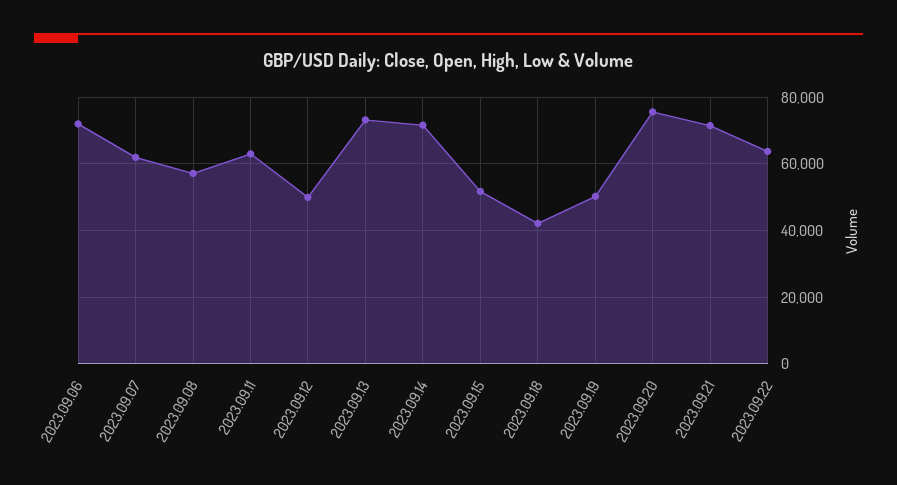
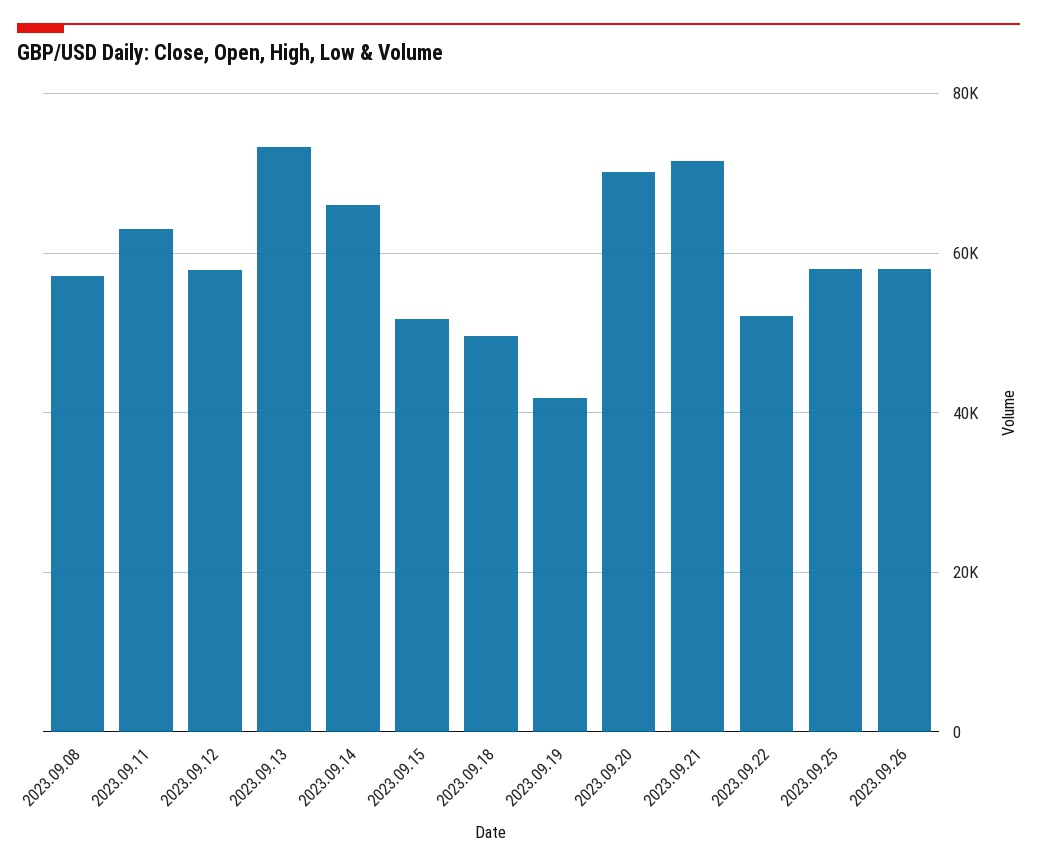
2023.09.06: 72000 -> none
2023.09.07: 62000 -> none
2023.09.12: 50000 -> 58000
2023.09.14: 72000 -> 66000
2023.09.18: 42000 -> 50000
2023.09.19: 50000 -> 42000
2023.09.20: 76000 -> 70000
2023.09.22: 64000 -> 52000
2023.09.25: none -> 58000
2023.09.26: none -> 58000

